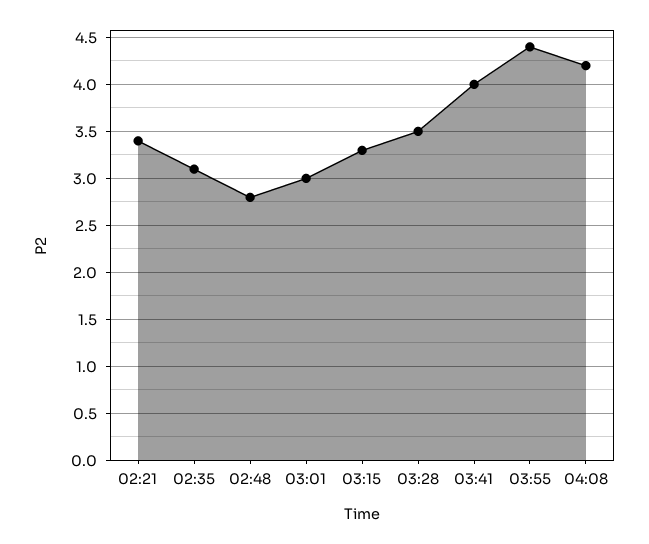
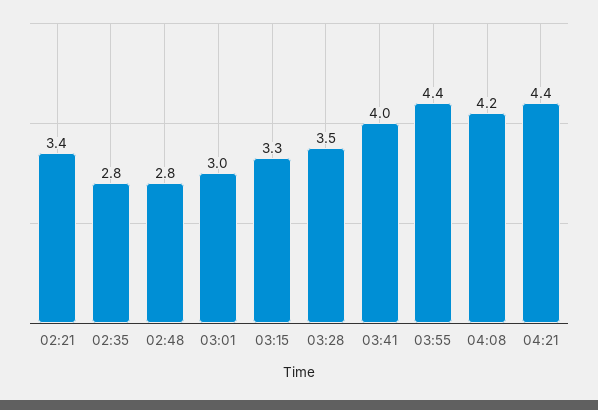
02:35: 3.1 -> 2.8
04:21: none -> 4.4

